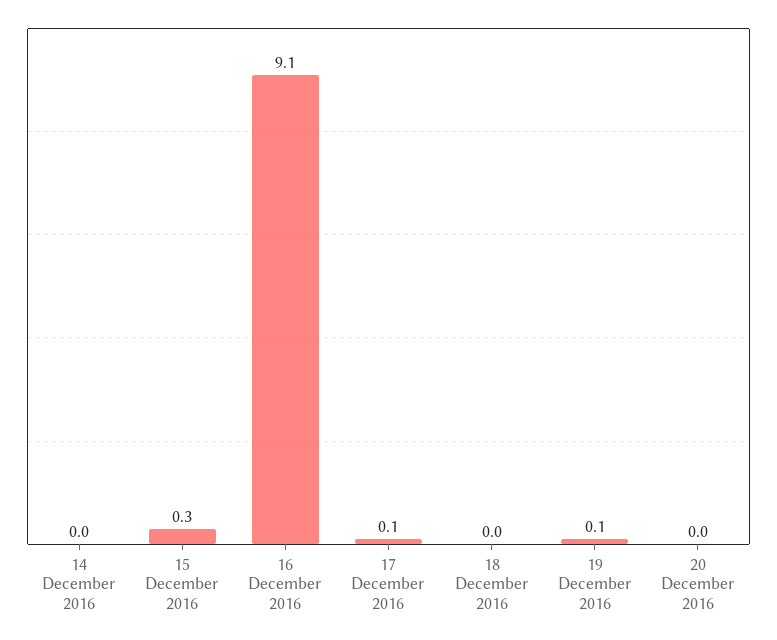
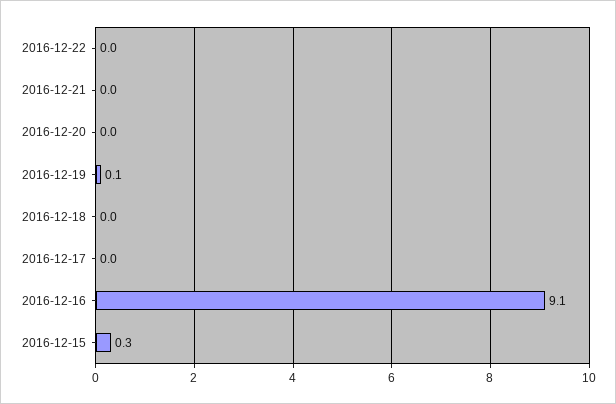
14 December 2016: 0 -> none
17 December 2016: 0.1 -> 0
2016-12-22: none -> 0
2016-12-21: none -> 0

